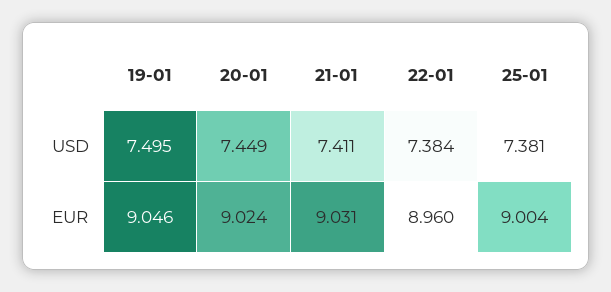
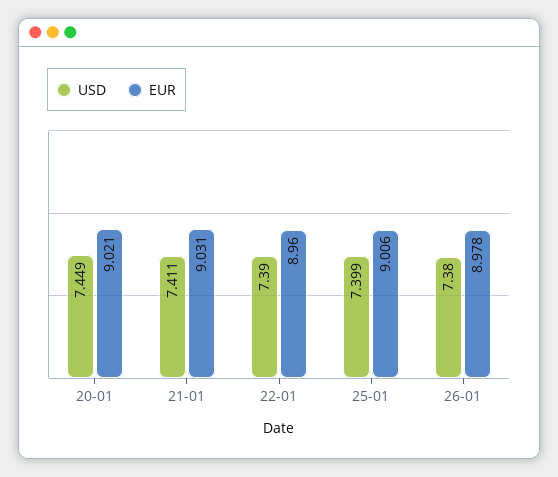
USD, 19-01: 7.495 -> none
USD, 22-01: 7.384 -> 7.39
USD, 25-01: 7.381 -> 7.399
EUR, 19-01: 9.046 -> none
EUR, 20-01: 9.024 -> 9.021
EUR, 25-01: 9.004 -> 9.006
USD, 26-01: none -> 7.38
EUR, 26-01: none -> 8.978

